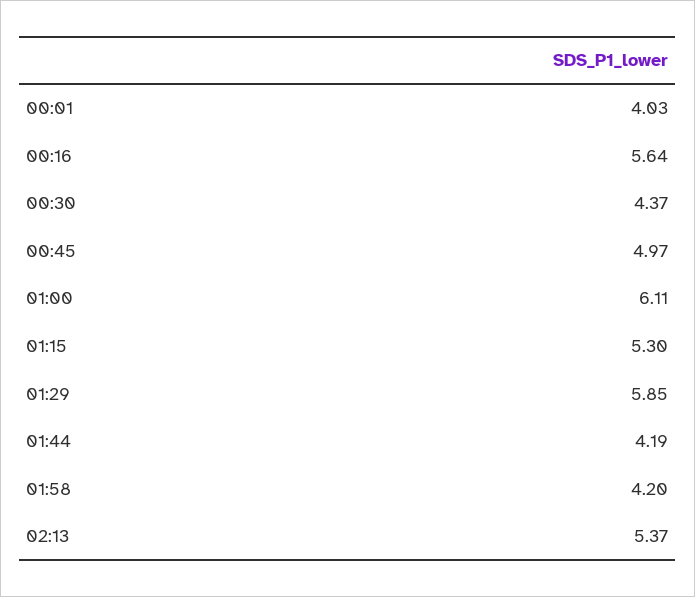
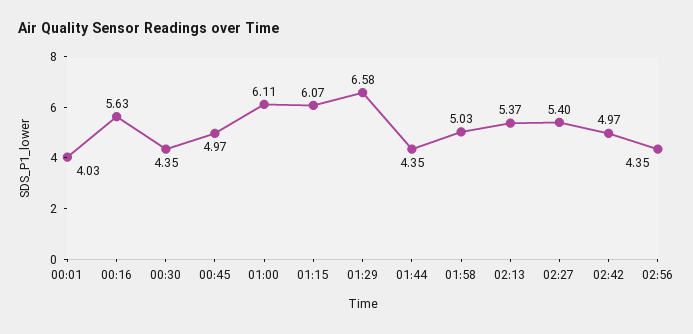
00:16: 5.64 -> 5.63
00:30: 4.37 -> 4.35
01:15: 5.3 -> 6.07
01:29: 5.85 -> 6.58
01:44: 4.19 -> 4.35
01:58: 4.2 -> 5.03
02:27: none -> 5.4
02:42: none -> 4.97
02:56: none -> 4.35

